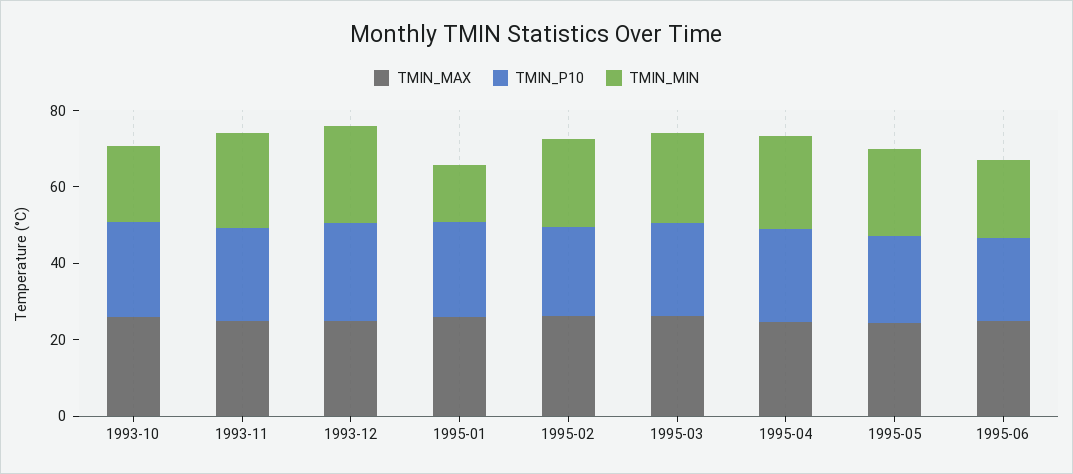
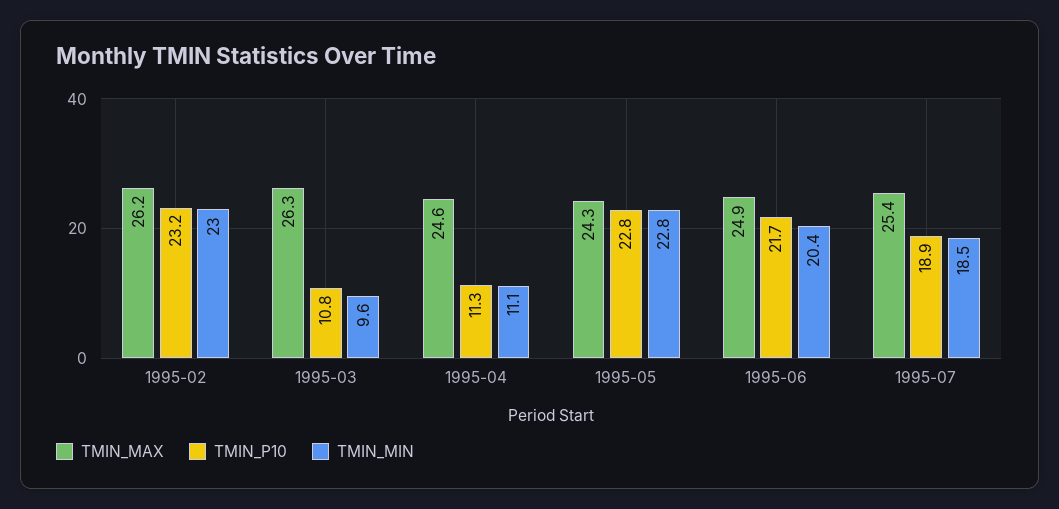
TMIN_MAX, 1993-10: 25 -> none
TMIN_P10, 1993-10: 25 -> none
TMIN_MIN, 1993-10: 20 -> none
TMIN_MAX, 1993-11: 25 -> none
TMIN_P10, 1993-11: 25 -> none
TMIN_MIN, 1993-11: 25 -> none
TMIN_MAX, 1993-12: 25 -> none
TMIN_P10, 1993-12: 25 -> none
TMIN_MIN, 1993-12: 25 -> none
TMIN_MAX, 1995-01: 25 -> none
TMIN_P10, 1995-01: 25 -> none
TMIN_MIN, 1995-01: 15 -> none
TMIN_P10, 1995-03: 25 -> 10.8
TMIN_MIN, 1995-03: 25 -> 9.6
TMIN_P10, 1995-04: 25 -> 11.3
TMIN_MIN, 1995-04: 25 -> 11.1
TMIN_MAX, 1995-07: none -> 25.4
TMIN_P10, 1995-07: none -> 18.9
TMIN_MIN, 1995-07: none -> 18.5

